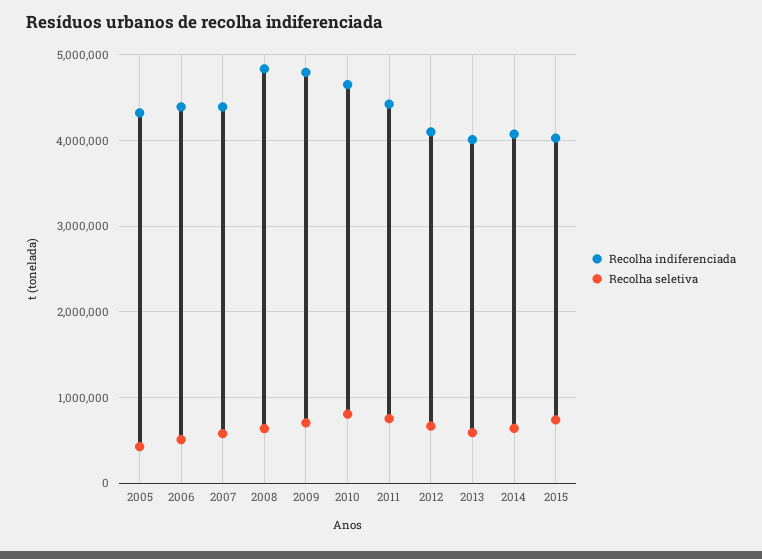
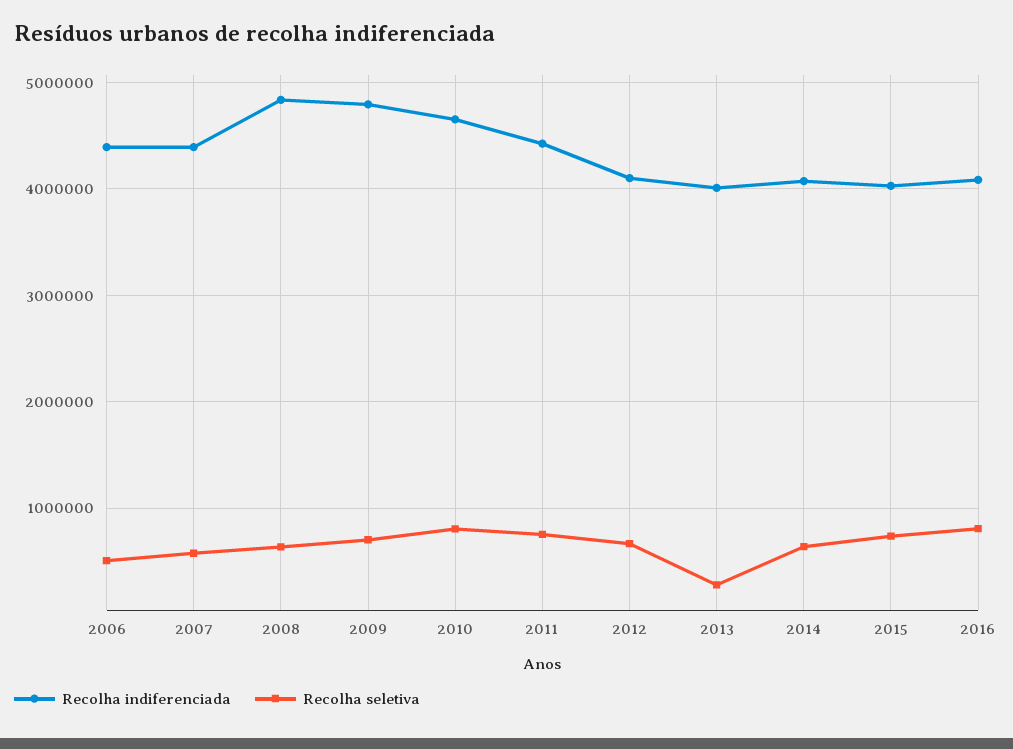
Recolha indiferenciada, 2005: 4300000 -> none
Recolha seletiva, 2005: 400000 -> none
Recolha seletiva, 2013: 600000 -> 300000
Recolha indiferenciada, 2016: none -> 4100000
Recolha seletiva, 2016: none -> 800000

